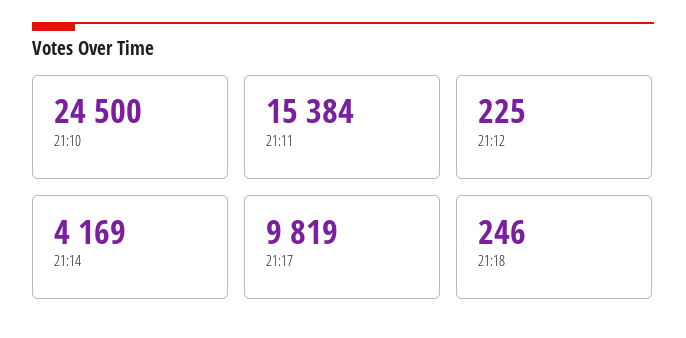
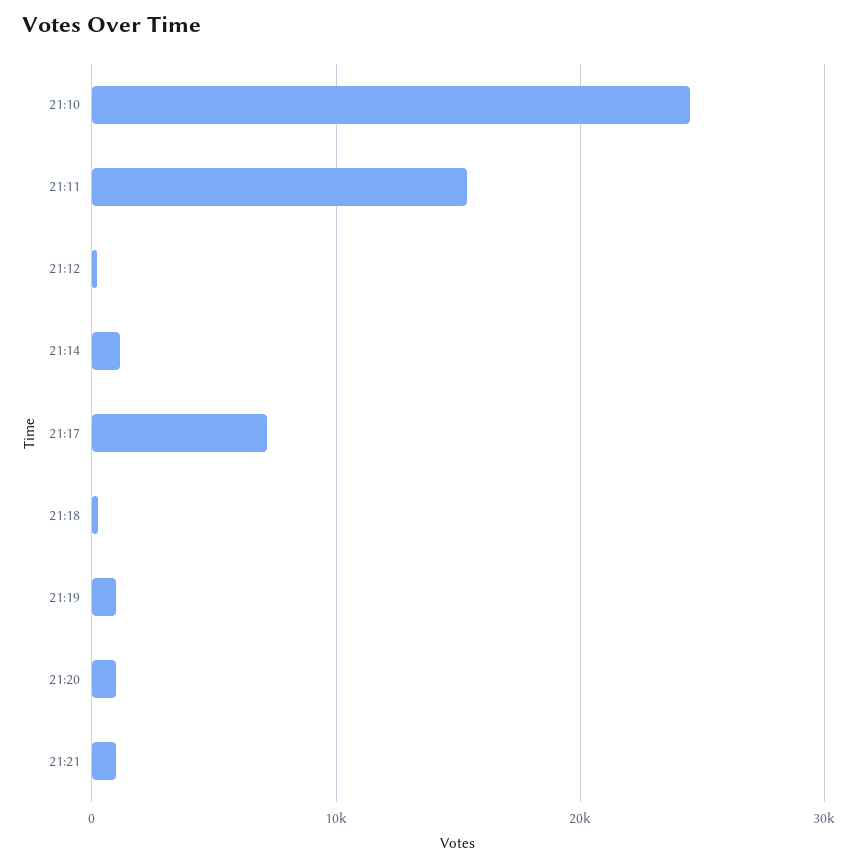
21:14: 4169 -> 1000
21:17: 9819 -> 7000
21:19: none -> 1000
21:20: none -> 1000
21:21: none -> 1000

